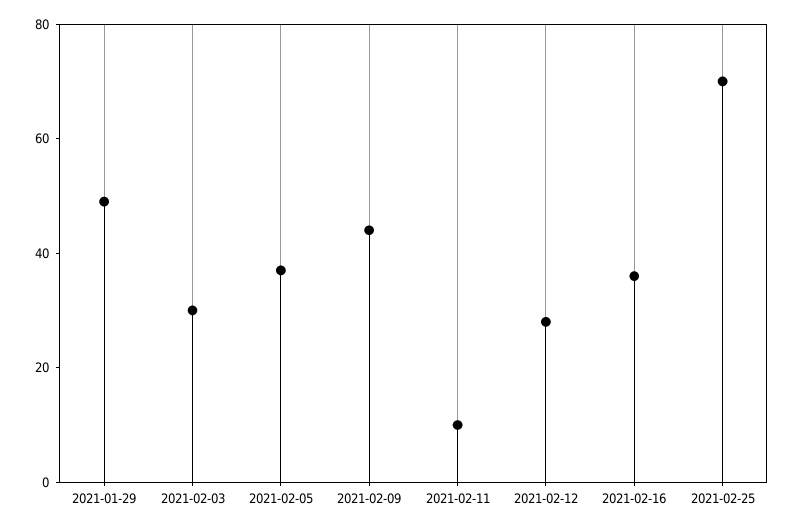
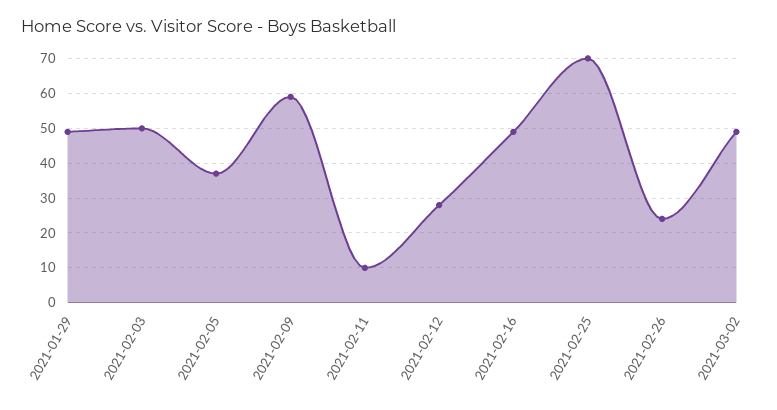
2021-02-03: 30 -> 50
2021-02-09: 45 -> 60
2021-02-16: 35 -> 50
2021-02-26: none -> 25
2021-03-02: none -> 50

